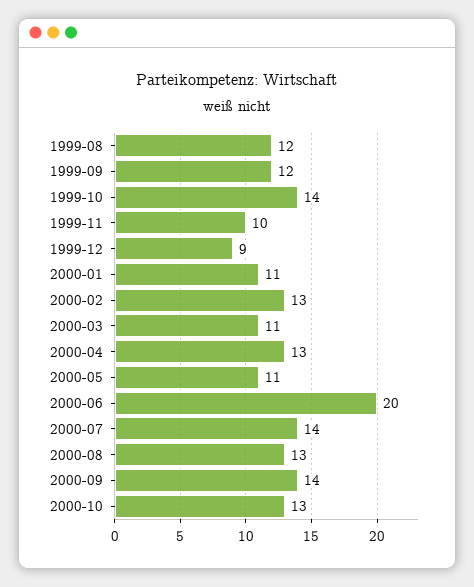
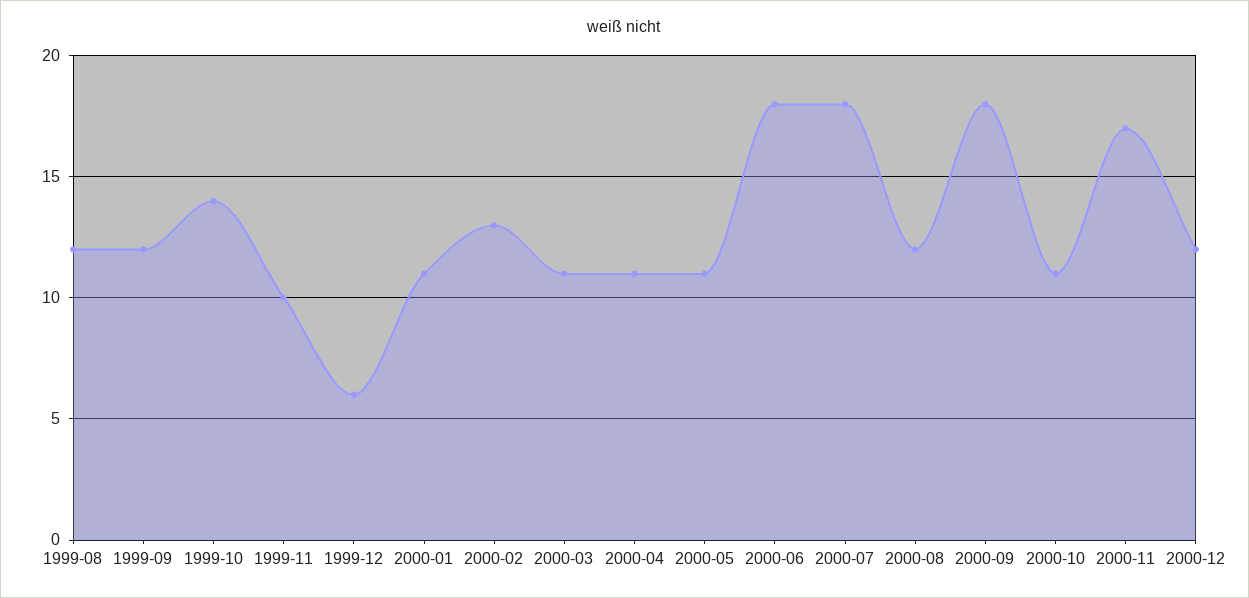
1999-12: 9 -> 6
2000-04: 13 -> 11
2000-06: 20 -> 18
2000-07: 14 -> 18
2000-08: 13 -> 12
2000-09: 14 -> 18
2000-10: 13 -> 11
2000-11: none -> 17
2000-12: none -> 12

